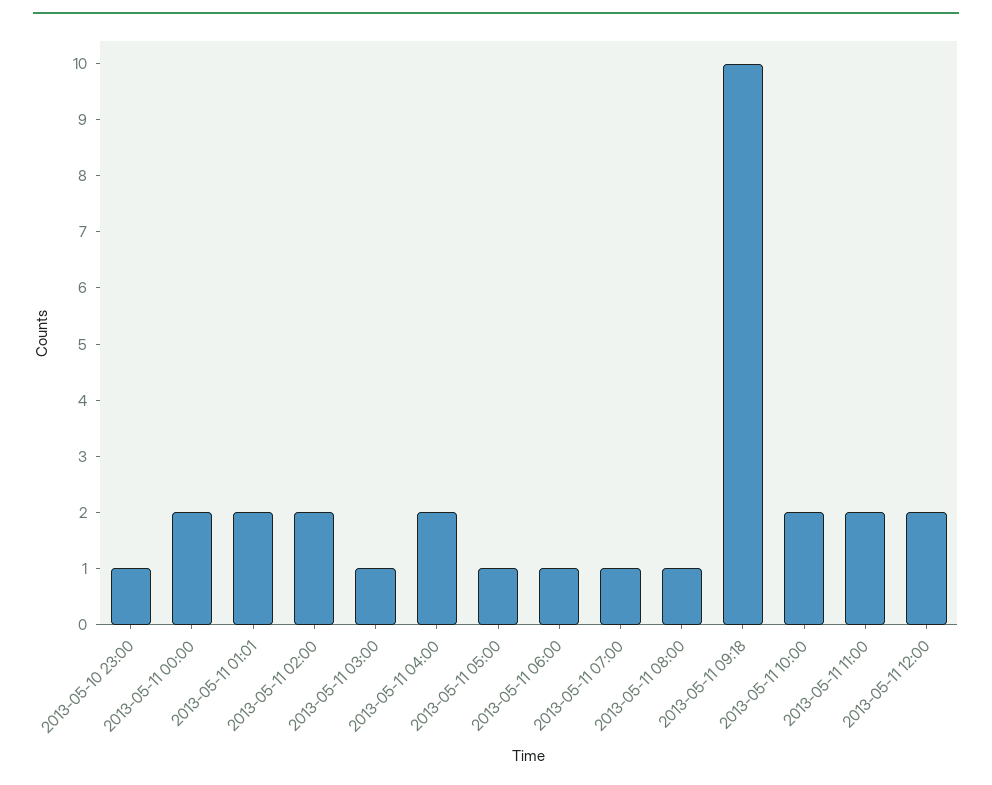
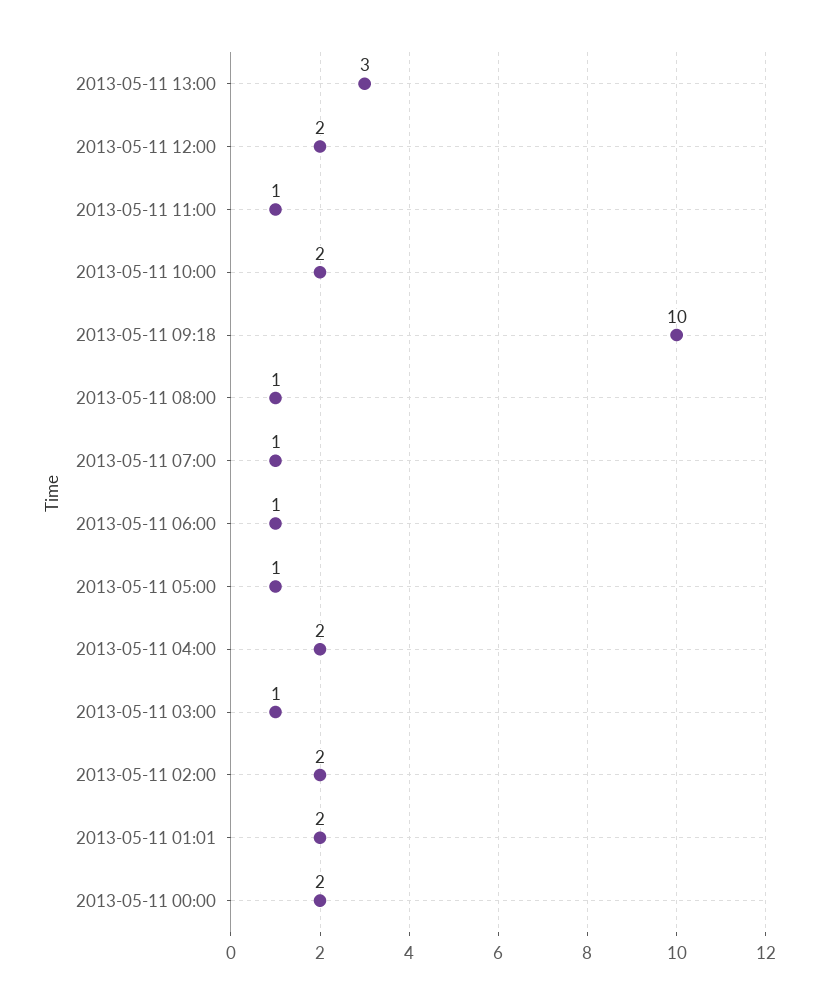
2013-05-10 23:00: 1 -> none
2013-05-11 11:00: 2 -> 1
2013-05-11 13:00: none -> 3

